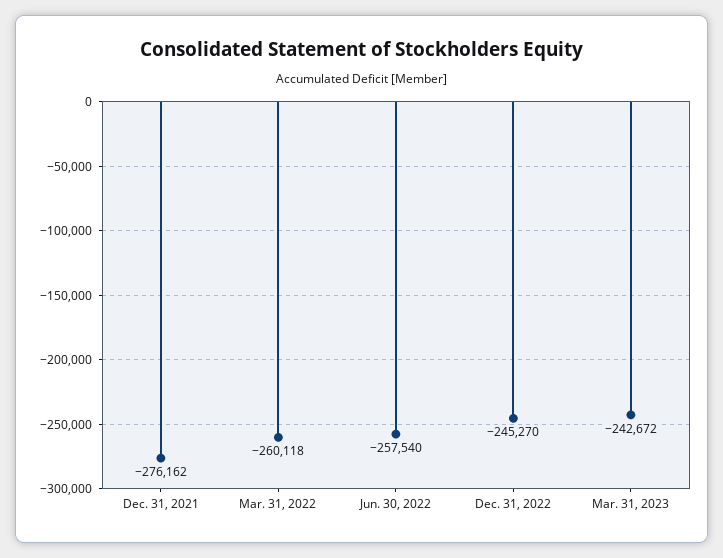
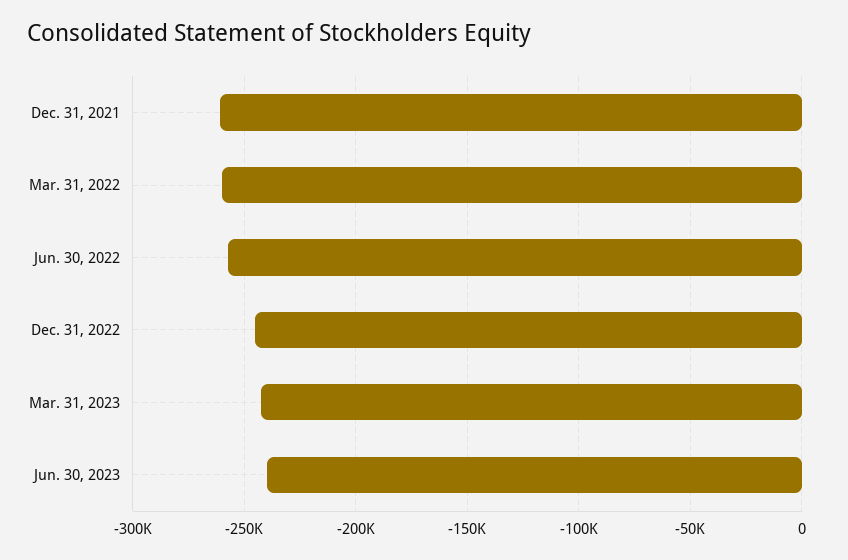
Dec. 31, 2021: -276162 -> -260000
Jun. 30, 2023: none -> -240000

